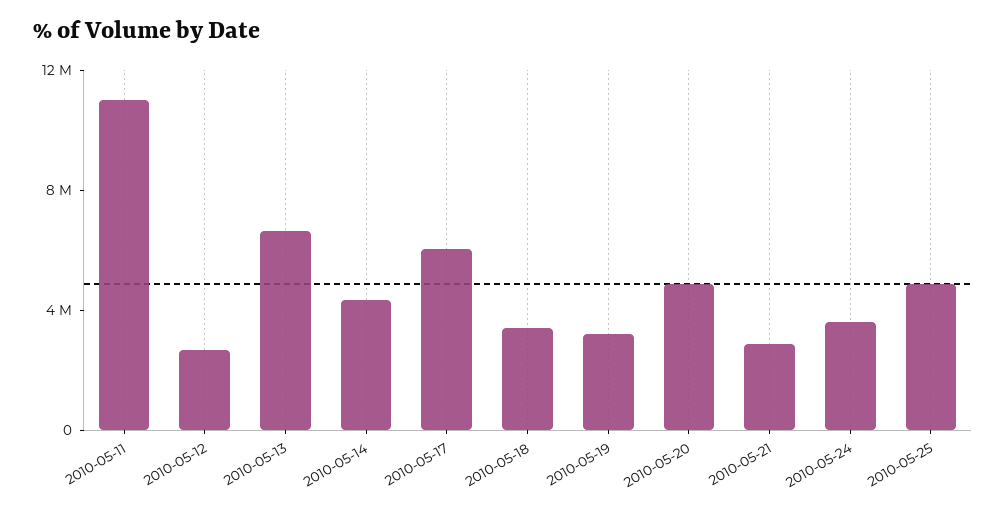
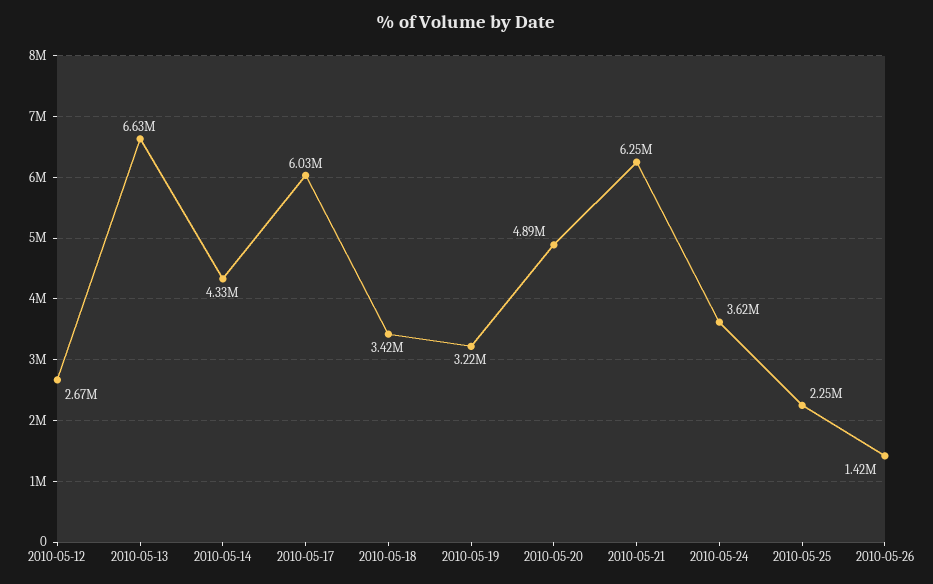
2010-05-11: 11000000 -> none
2010-05-21: 3000000 -> 6250000
2010-05-25: 5000000 -> 2250000
2010-05-26: none -> 1420000

